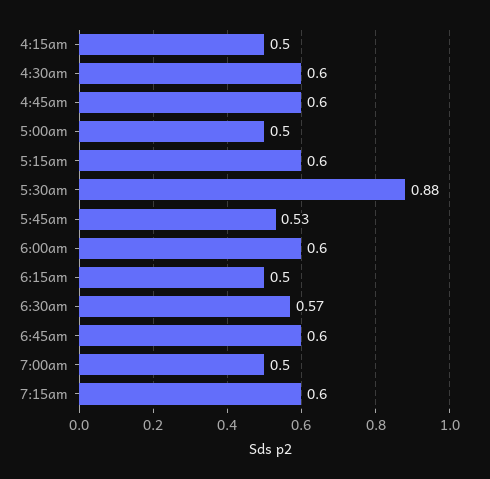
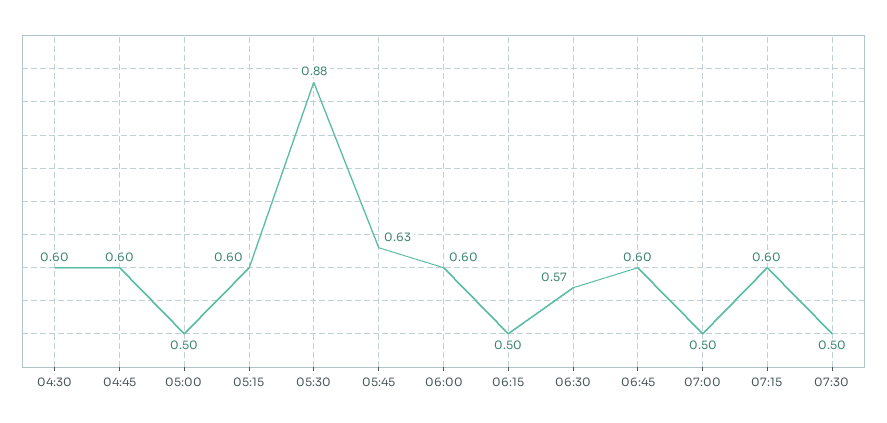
4:15am: 0.5 -> none
5:45am: 0.53 -> 0.63
07:30: none -> 0.5

